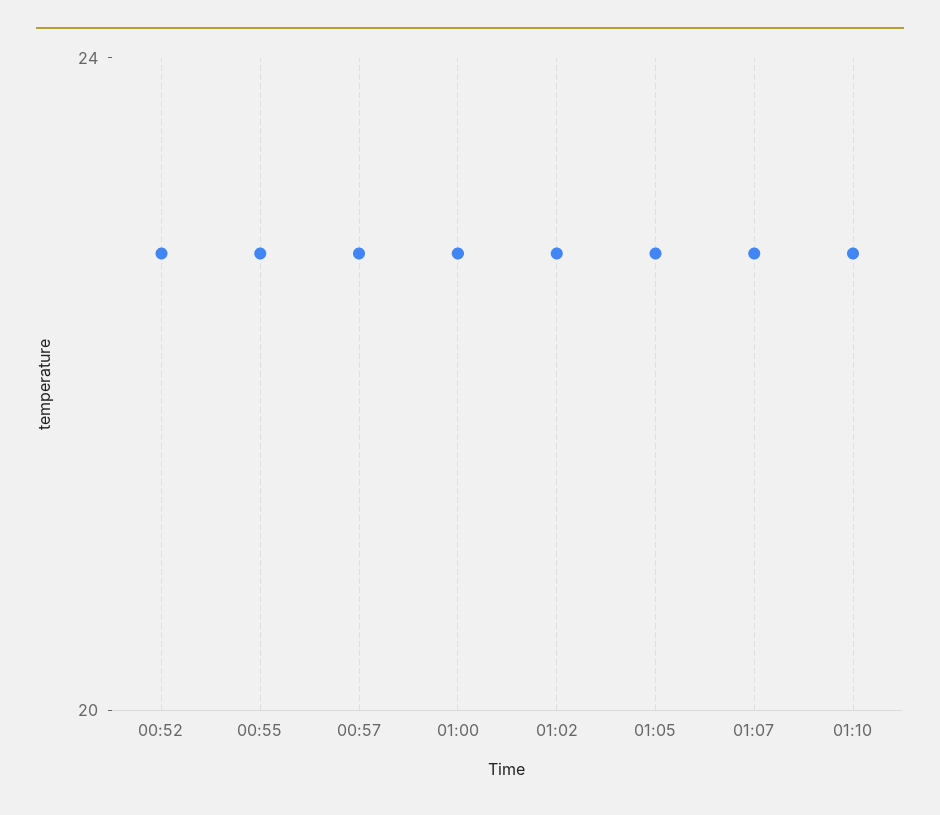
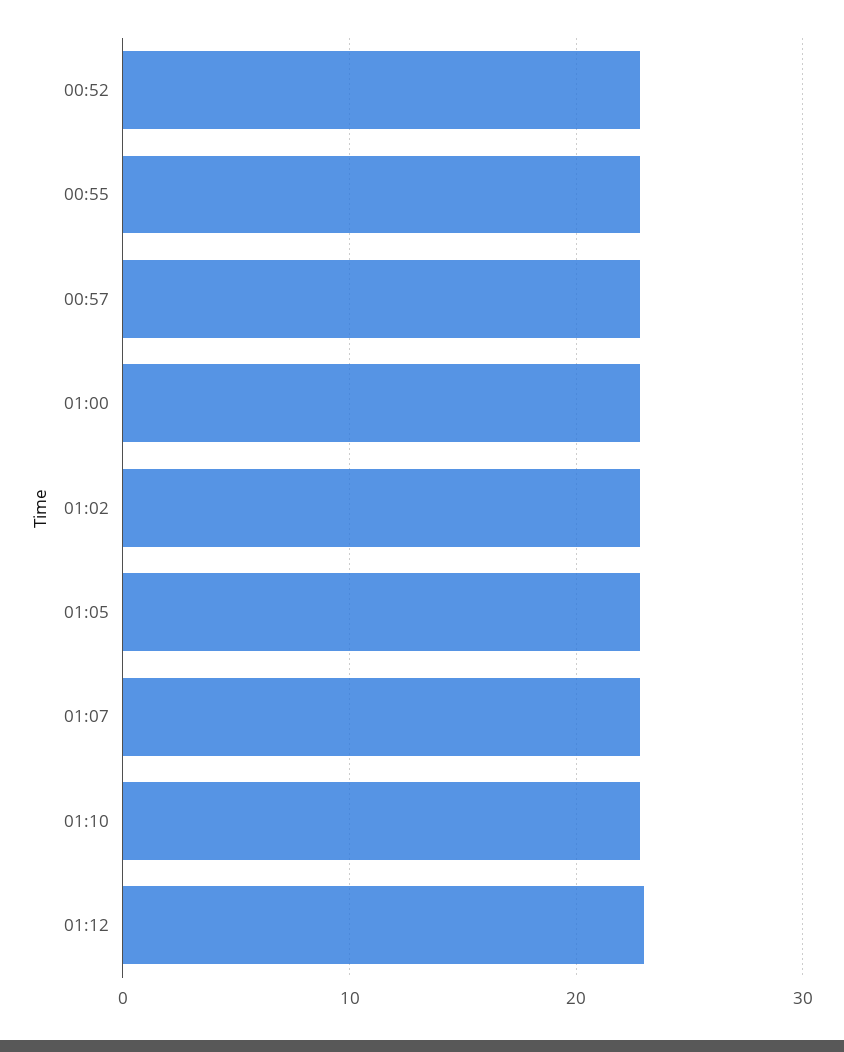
01:12: none -> 23

